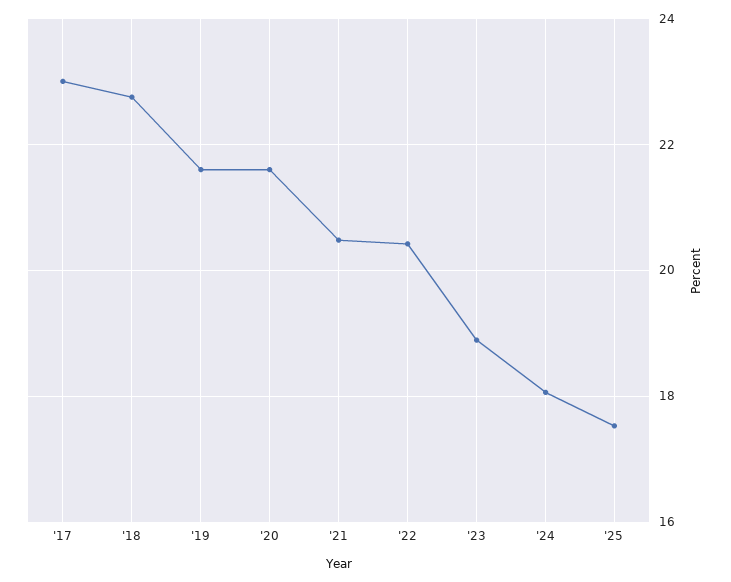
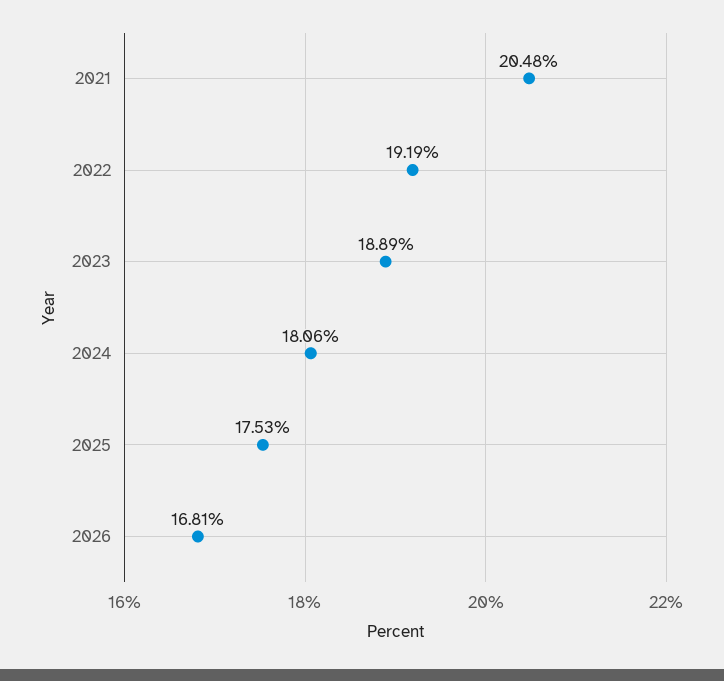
'17: 23 -> none
'18: 22.8 -> none
'19: 21.6 -> none
'20: 21.6 -> none
'22: 20.4 -> 19.19
2026: none -> 16.81

